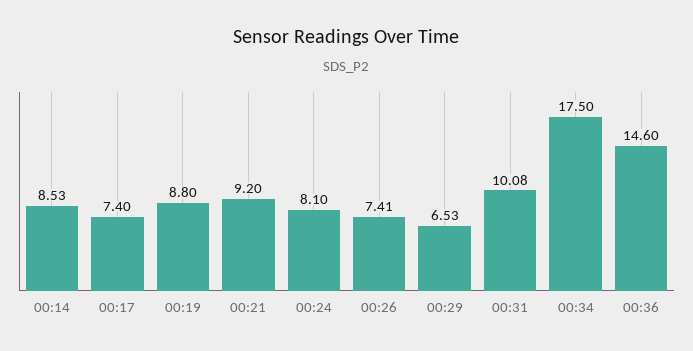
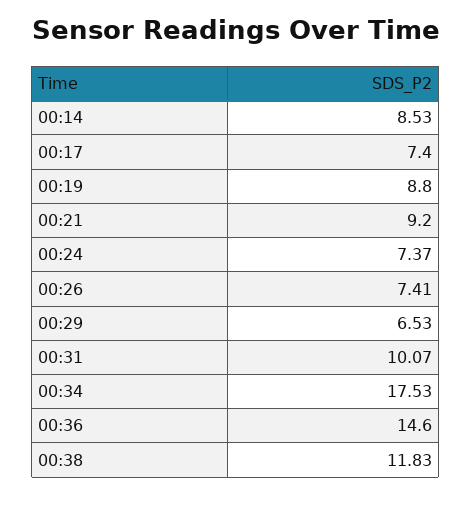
00:24: 8.1 -> 7.37
00:31: 10.08 -> 10.07
00:34: 17.5 -> 17.53
00:38: none -> 11.83

